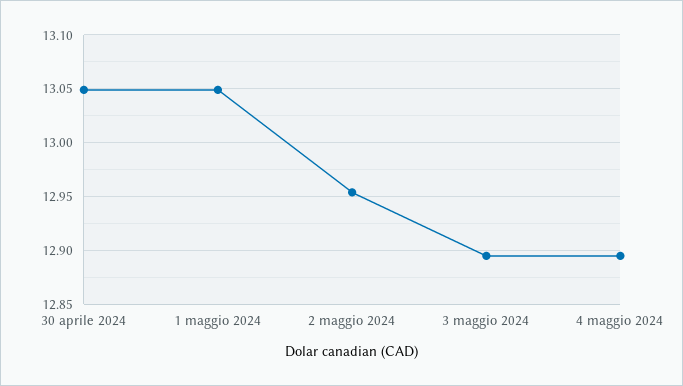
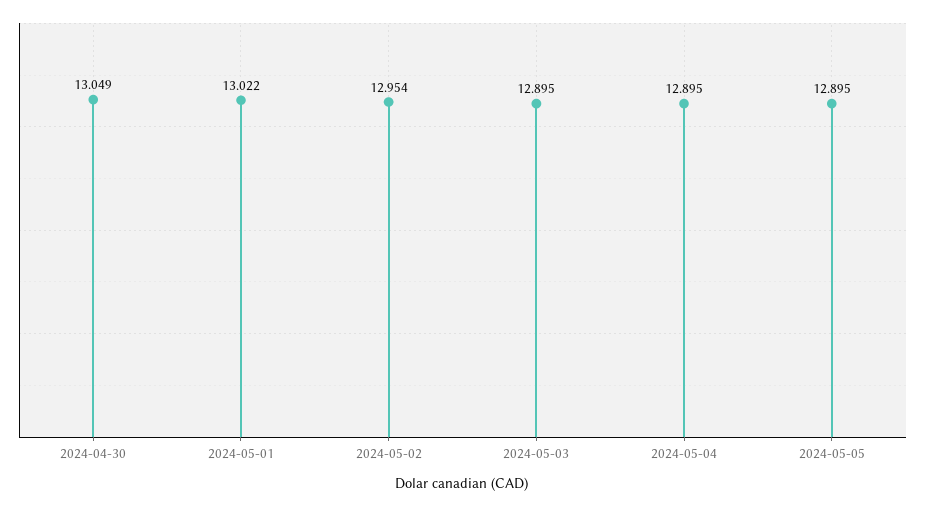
1 maggio 2024: 13.05 -> 13.022
2024-05-05: none -> 12.895

